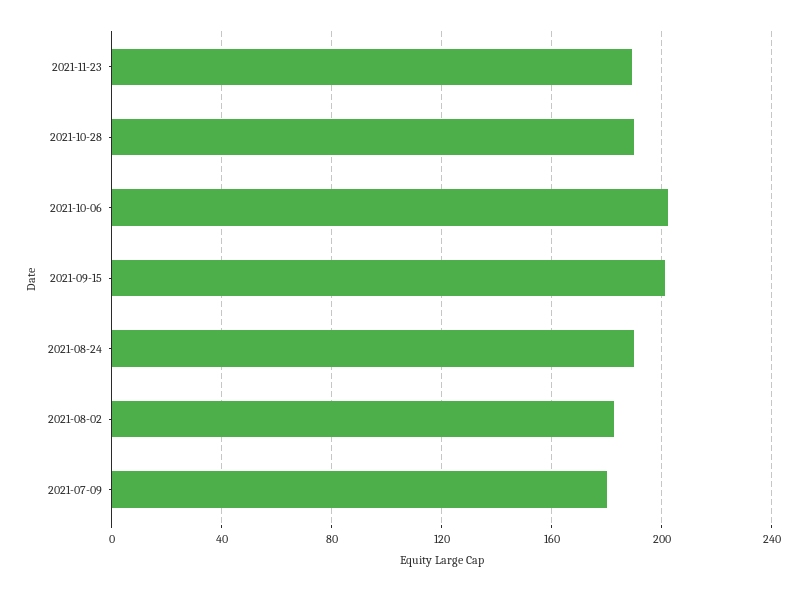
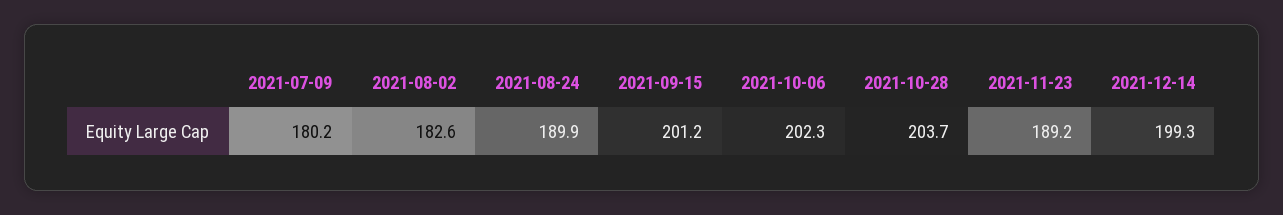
2021-10-28: 190 -> 203.7
2021-12-14: none -> 199.3

